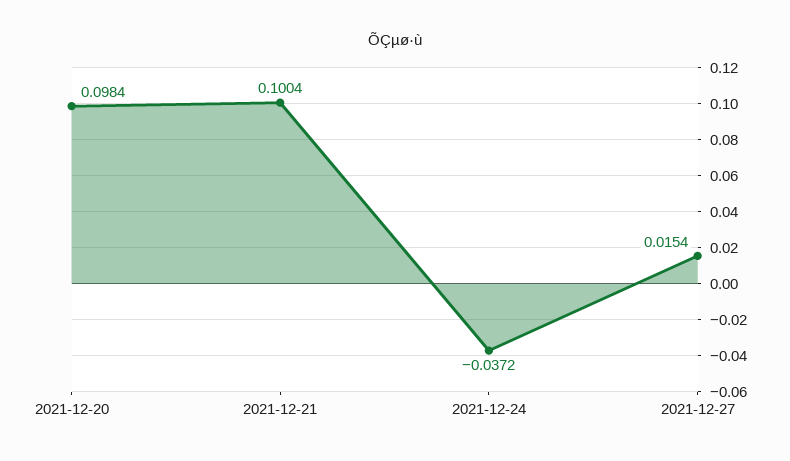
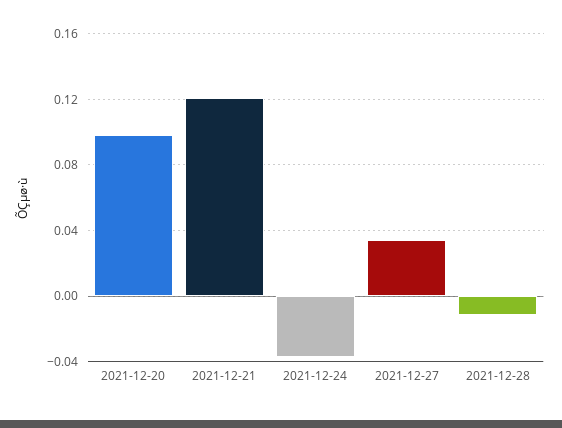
2021-12-21: 0.1004 -> 0.12
2021-12-27: 0.0154 -> 0.035
2021-12-28: none -> -0.01

